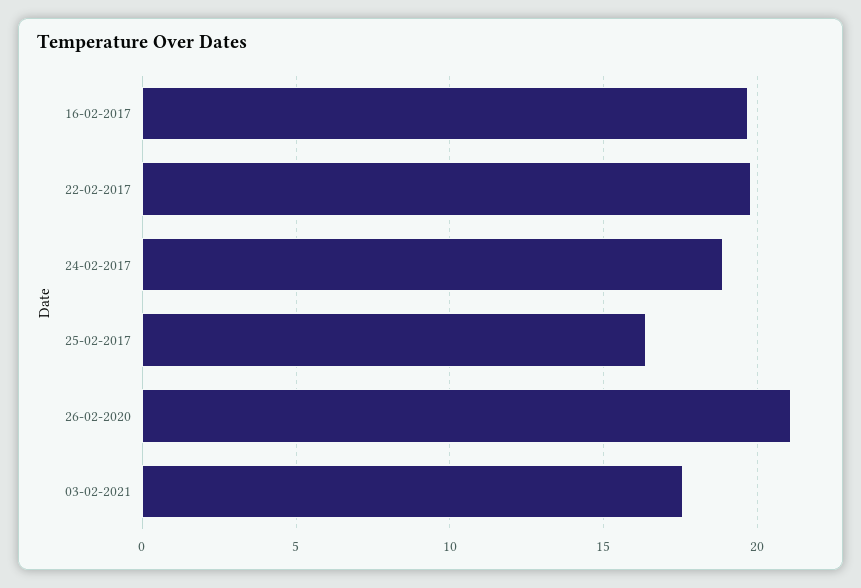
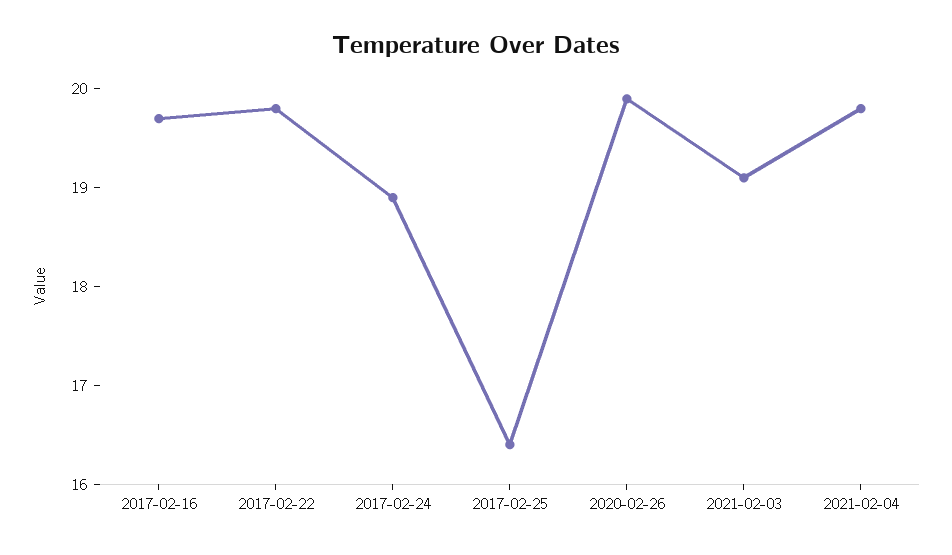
26-02-2020: 21 -> 19.9
03-02-2021: 17.5 -> 19.1
2021-02-04: none -> 19.8

